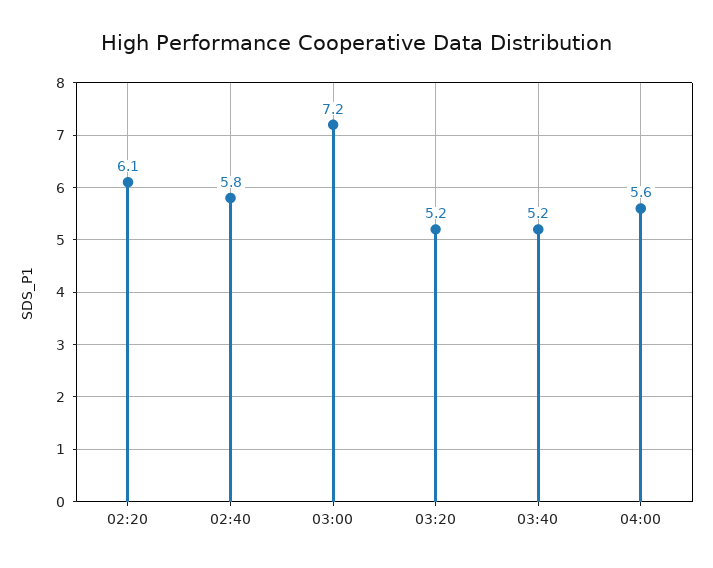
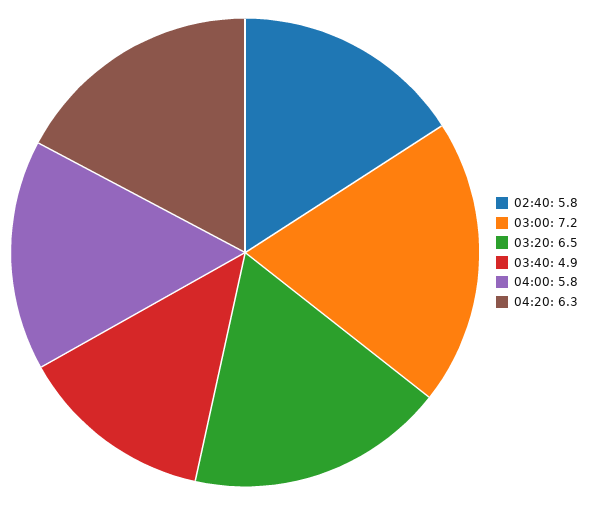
02:20: 6.1 -> none
03:20: 5.2 -> 6.5
03:40: 5.2 -> 4.9
04:00: 5.6 -> 5.8
04:20: none -> 6.3

